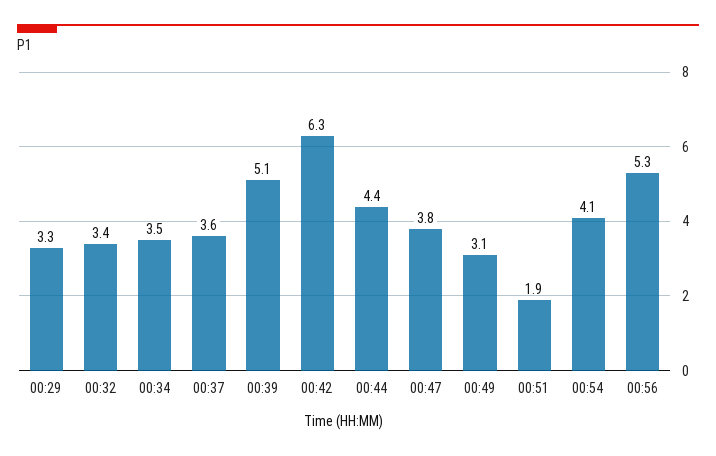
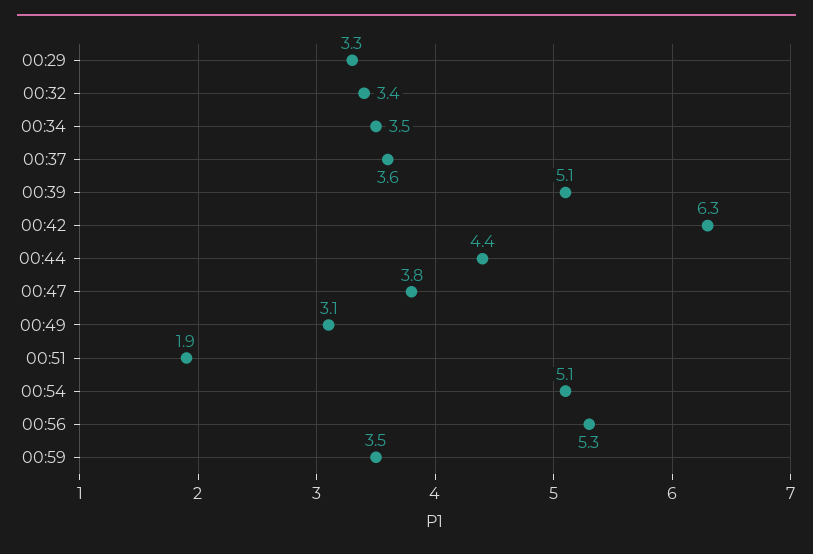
00:54: 4.1 -> 5.1
00:59: none -> 3.5

